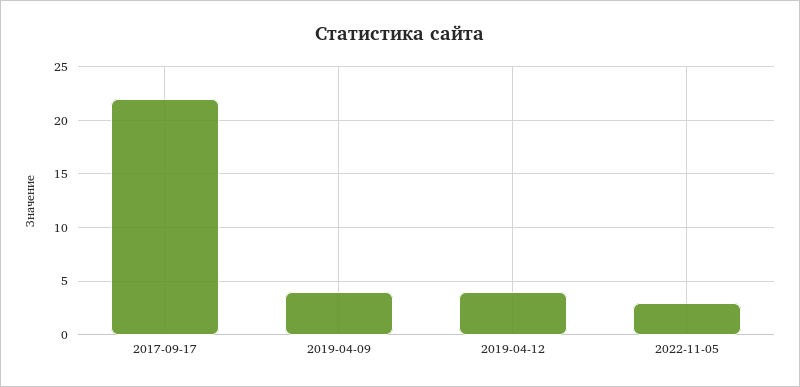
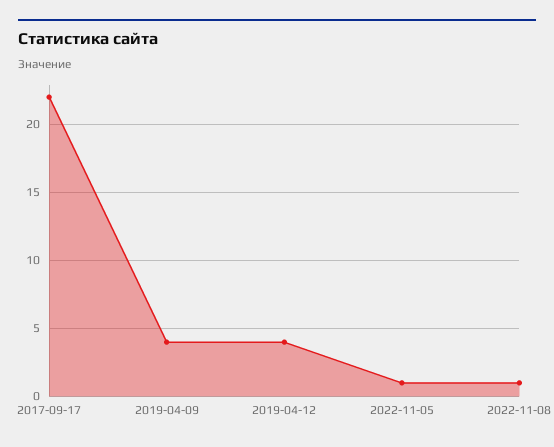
2022-11-05: 3 -> 1
2022-11-08: none -> 1

